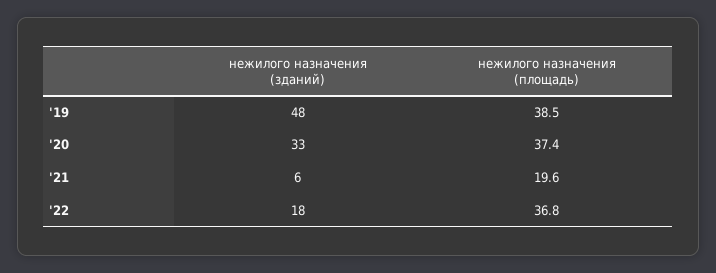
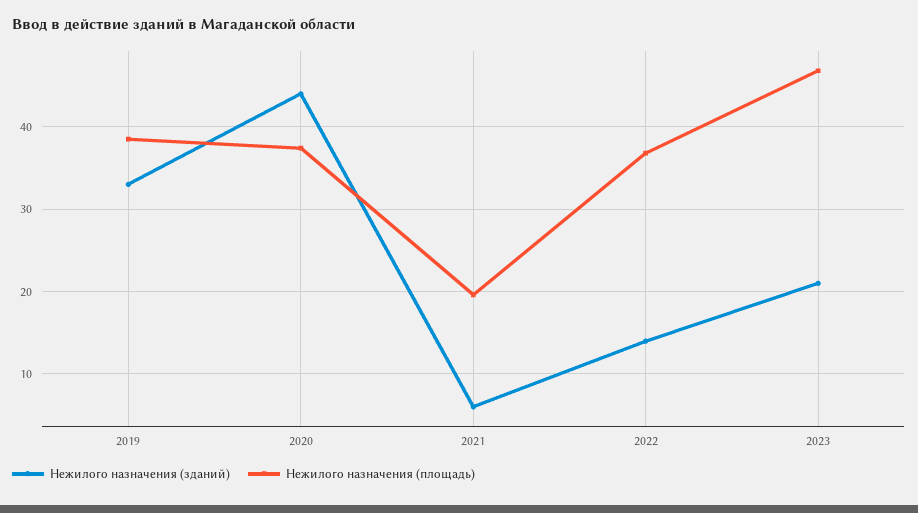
нежилого назначения (зданий), '19: 48 -> 33
нежилого назначения (зданий), '20: 33 -> 44
нежилого назначения (зданий), '22: 18 -> 14
нежилого назначения (зданий), 2023: none -> 21
нежилого назначения (площадь), 2023: none -> 47

